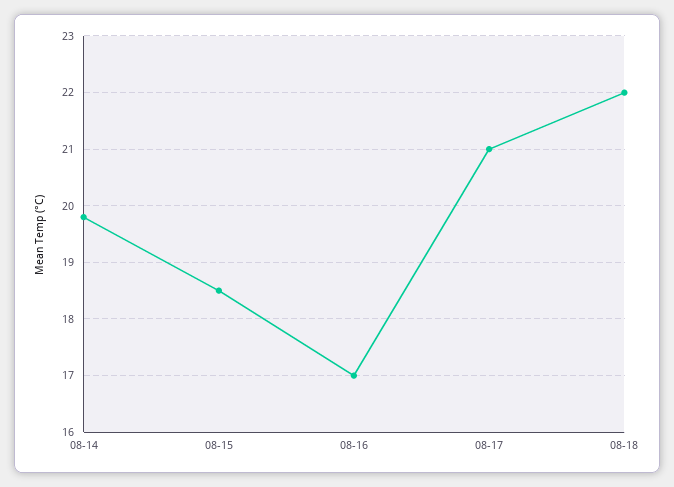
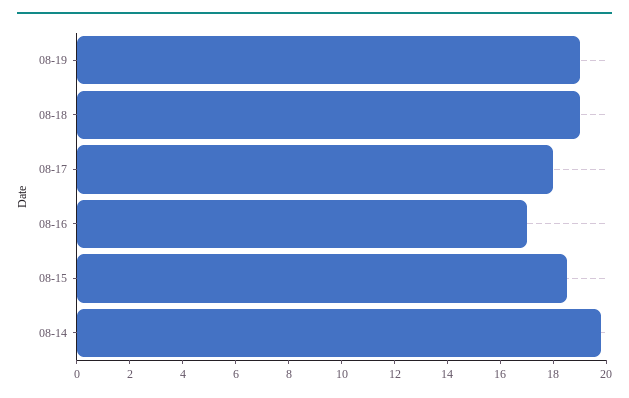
08-17: 21 -> 18
08-18: 22 -> 19
08-19: none -> 19

